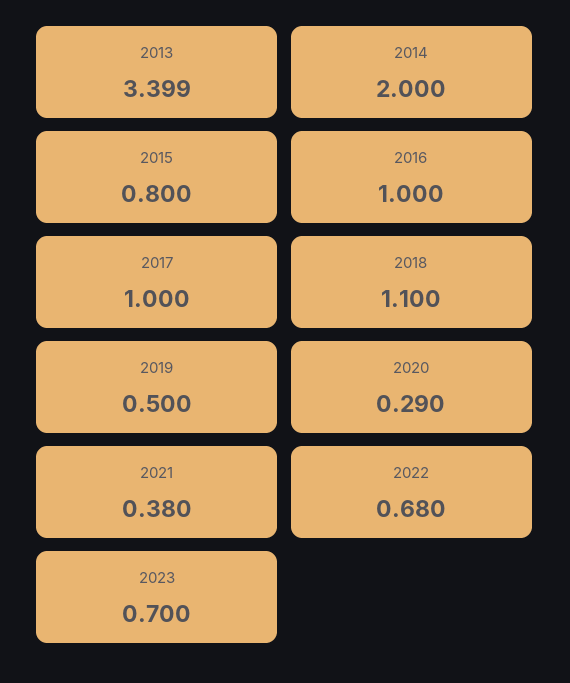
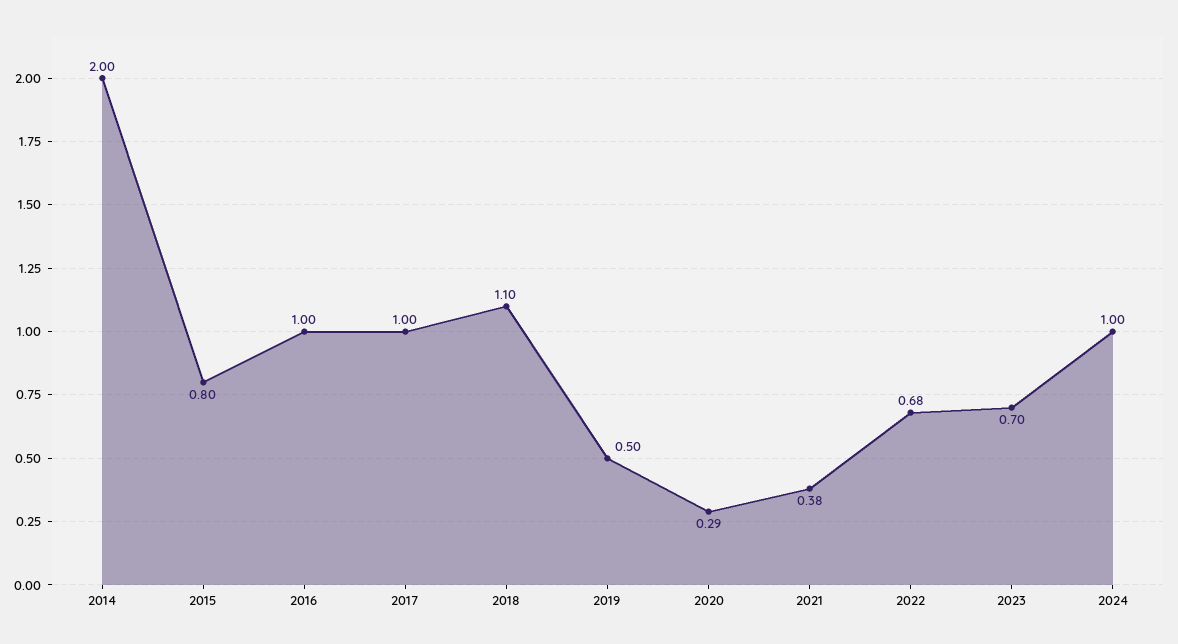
2013: 3.399 -> none
2024: none -> 1

